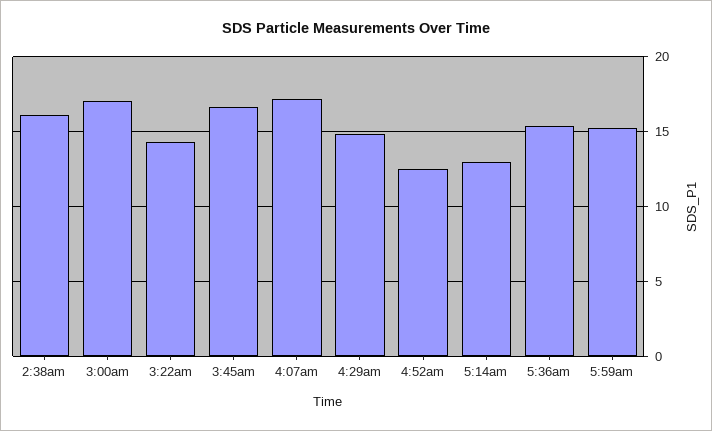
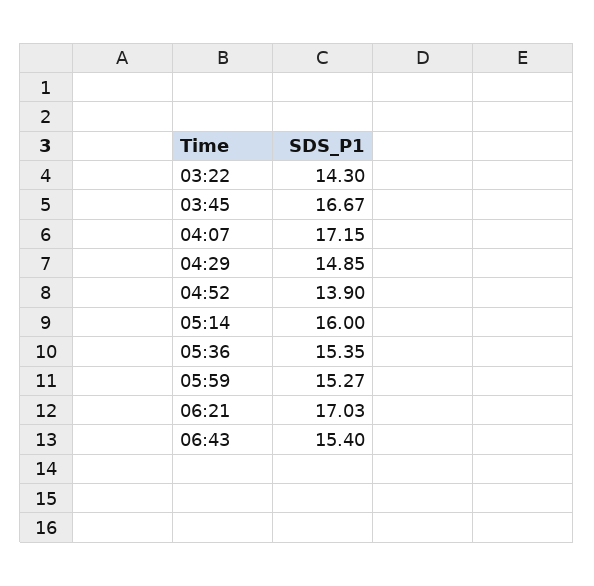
2:38am: 16 -> none
3:00am: 17 -> none
4:52am: 12.5 -> 13.9
5:14am: 13 -> 16
06:21: none -> 17.03
06:43: none -> 15.4

